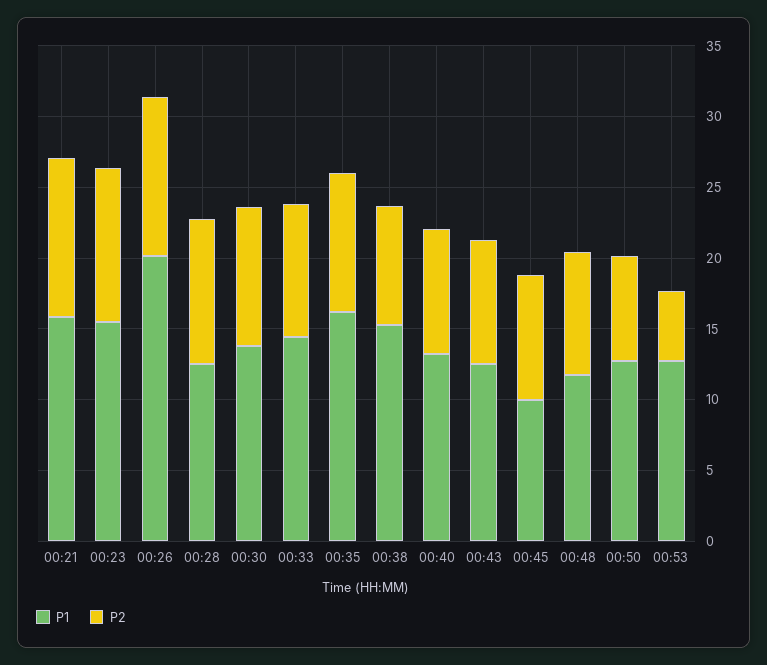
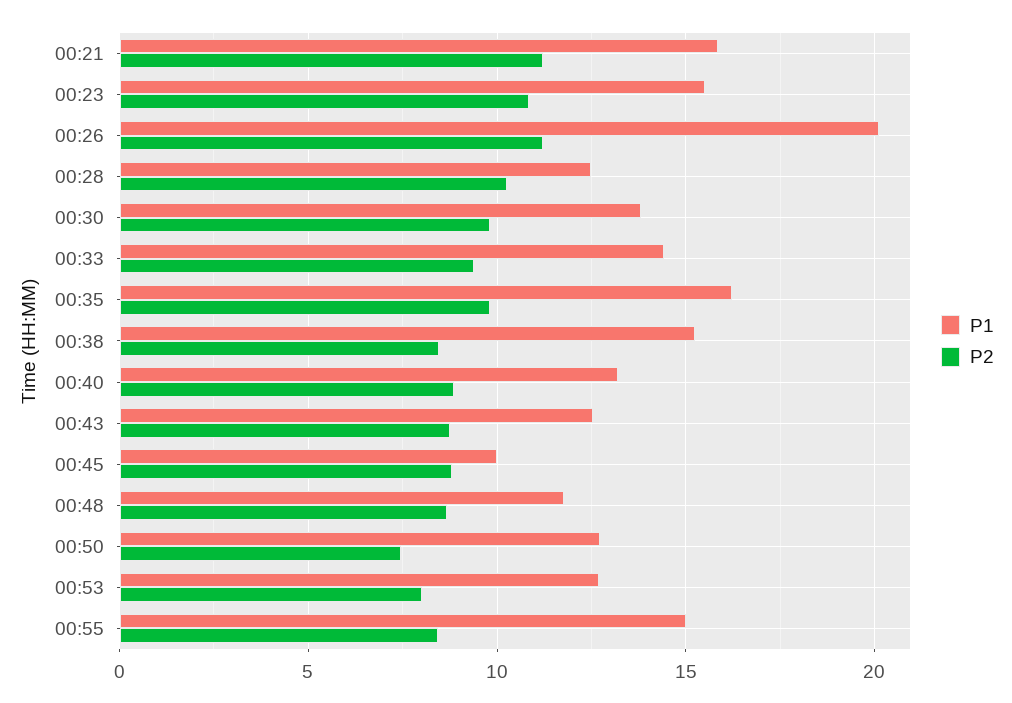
P2, 00:53: 5 -> 8
P1, 00:55: none -> 15
P2, 00:55: none -> 8.5

